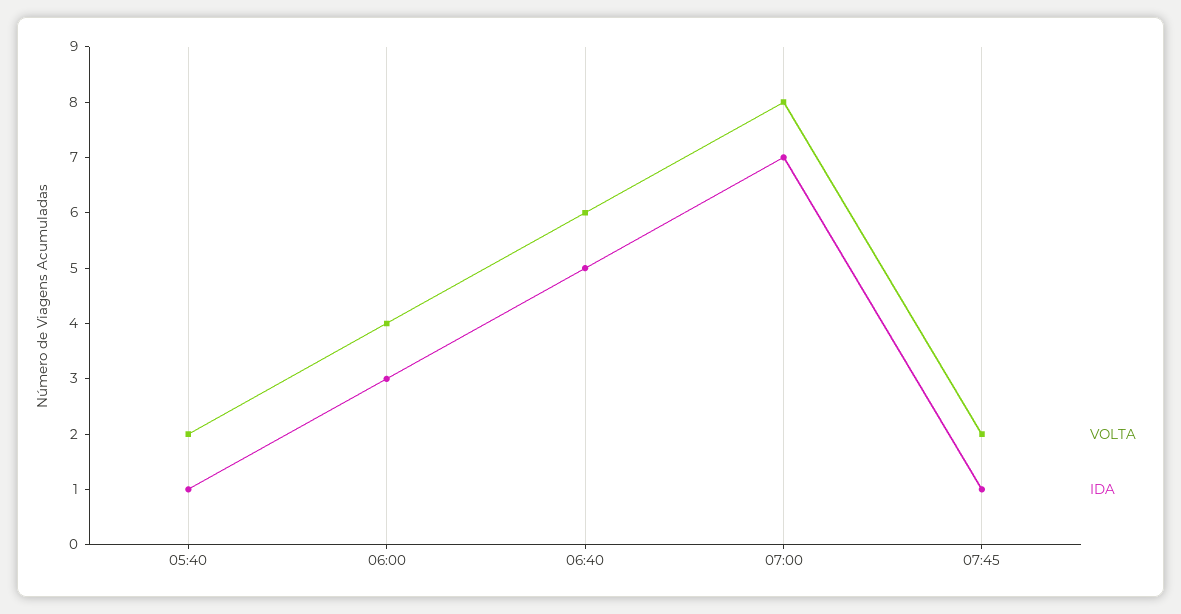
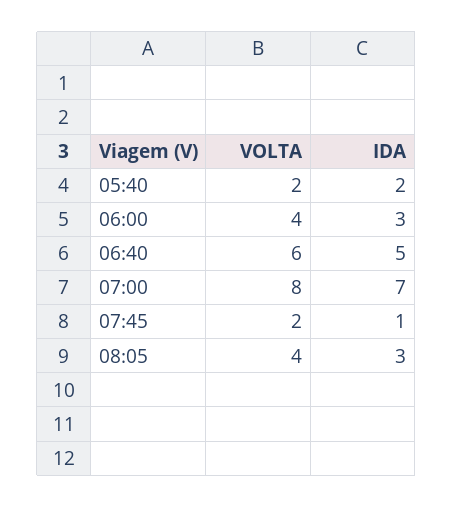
IDA, 05:40: 1 -> 2
VOLTA, 08:05: none -> 4
IDA, 08:05: none -> 3

